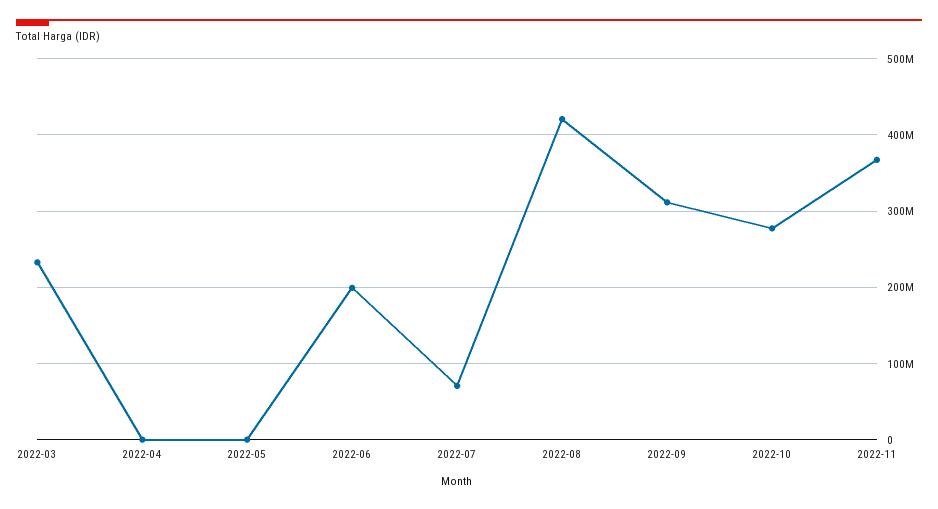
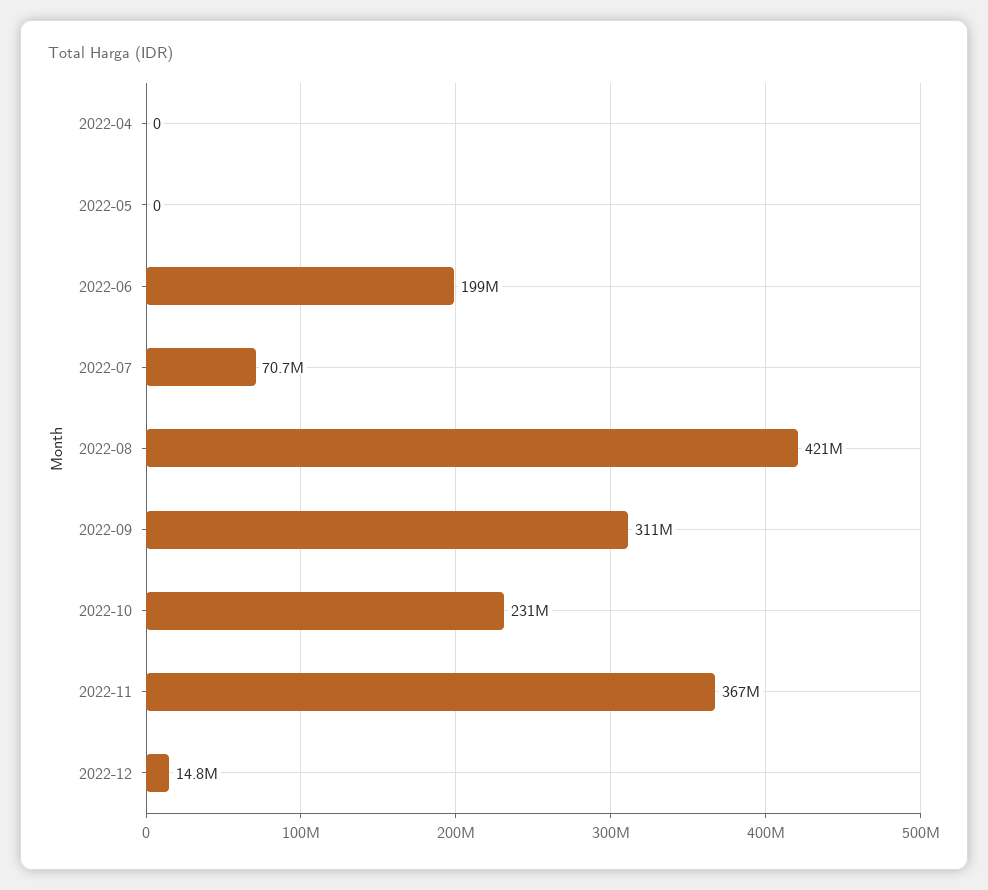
2022-03: 230000000 -> none
2022-10: 280000000 -> 231000000
2022-12: none -> 14800000

